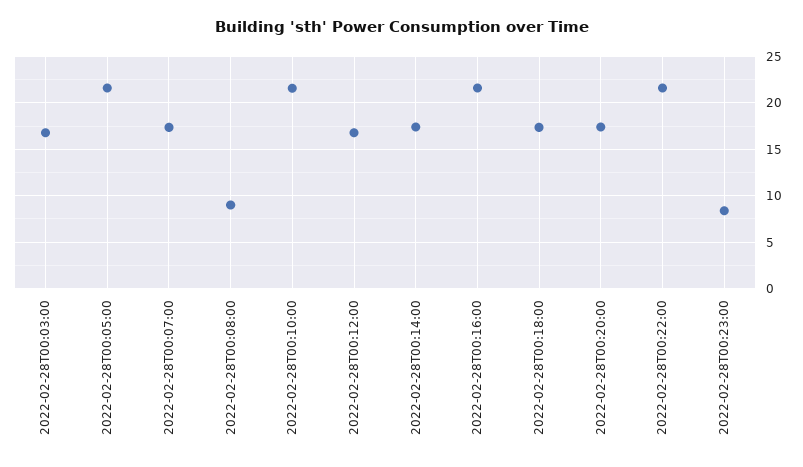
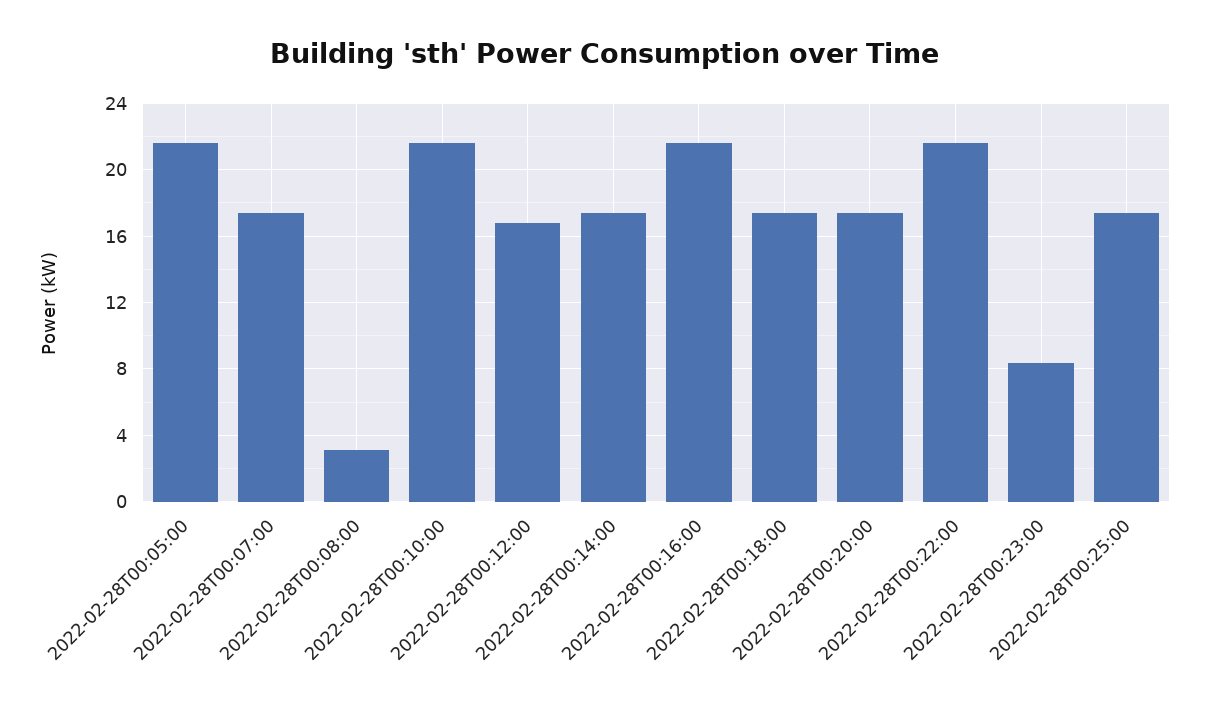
2022-02-28T00:03:00: 17 -> none
2022-02-28T00:08:00: 9 -> 3
2022-02-28T00:25:00: none -> 17.5

